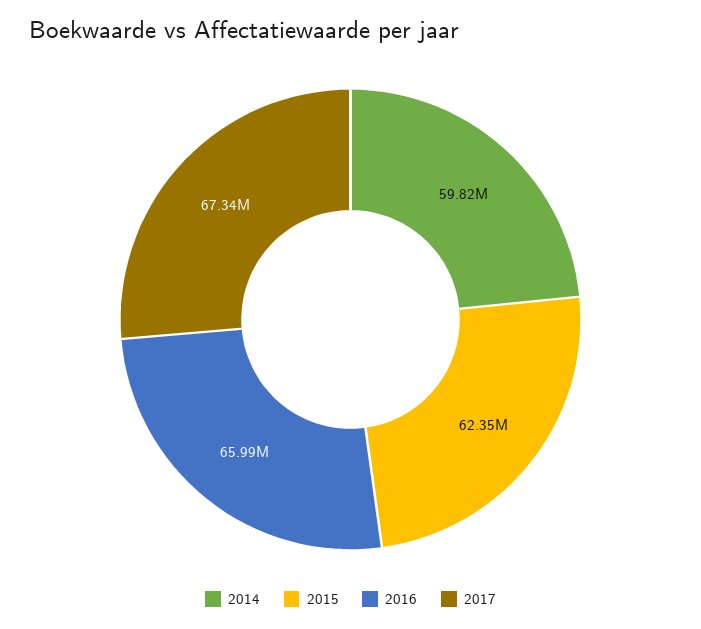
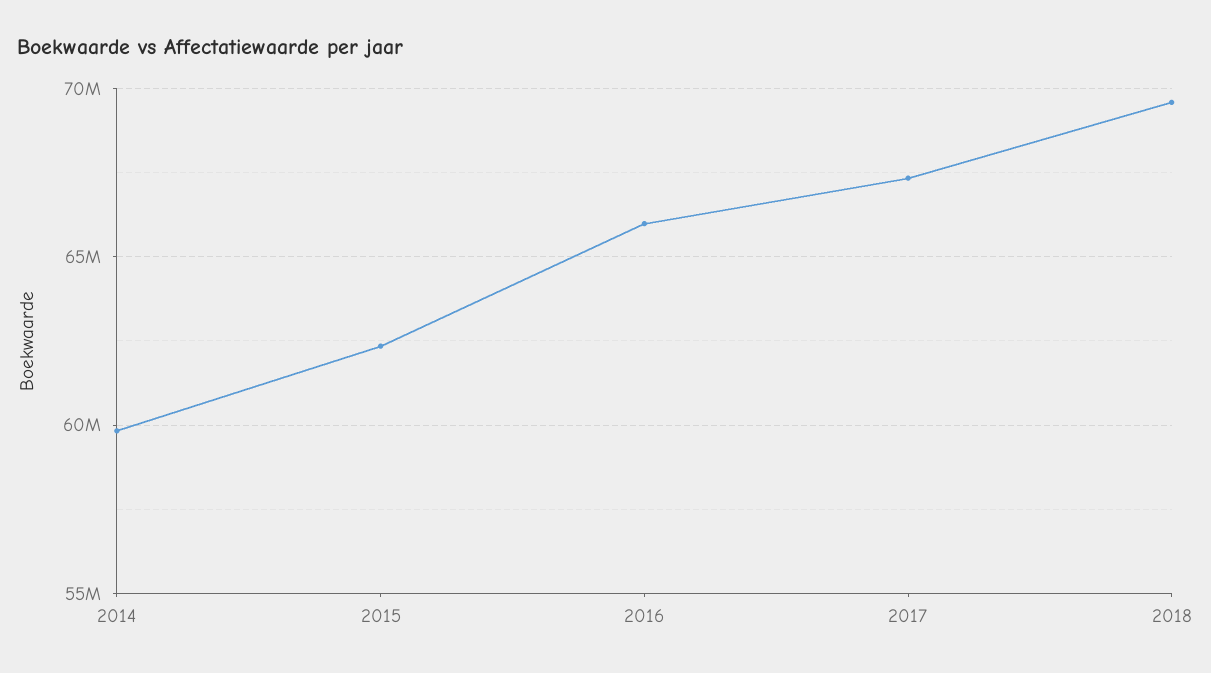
2018: none -> 69500000

